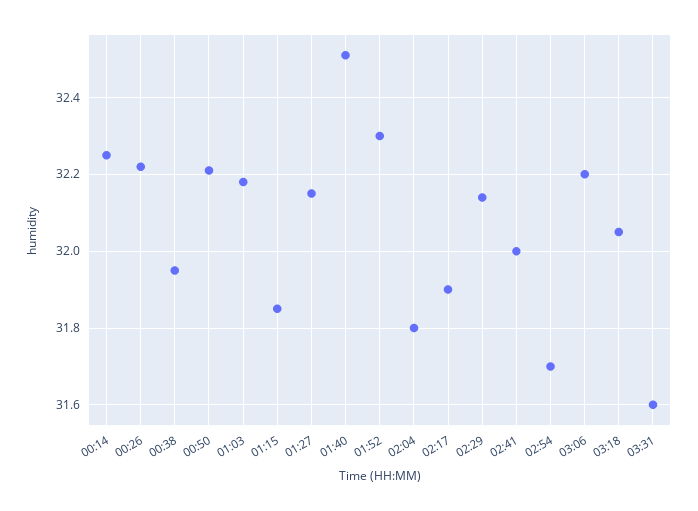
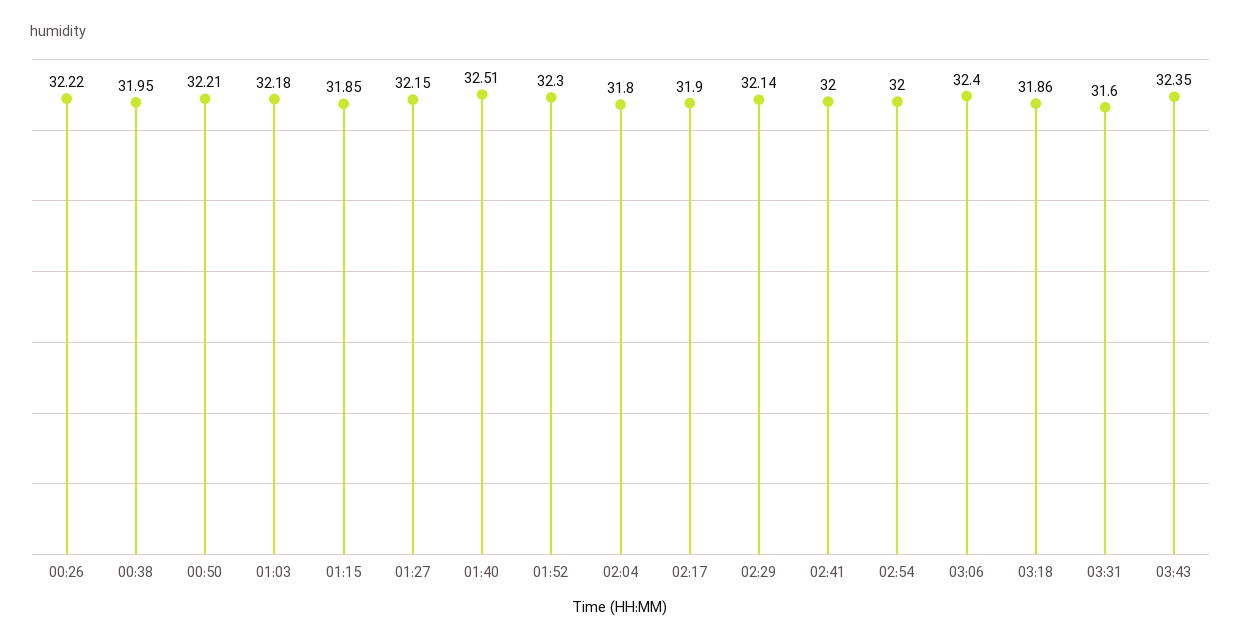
00:14: 32.25 -> none
02:54: 31.7 -> 32
03:06: 32.2 -> 32.4
03:18: 32.05 -> 31.86
03:43: none -> 32.35

